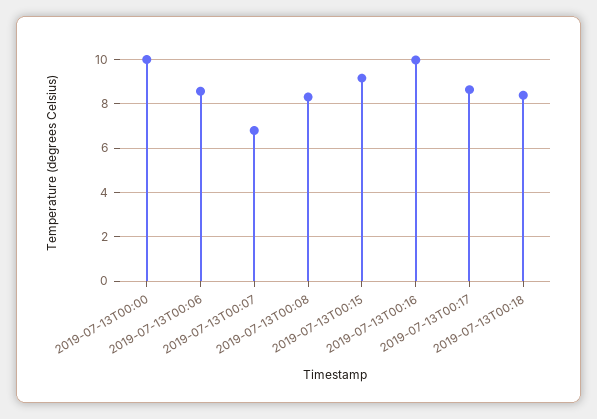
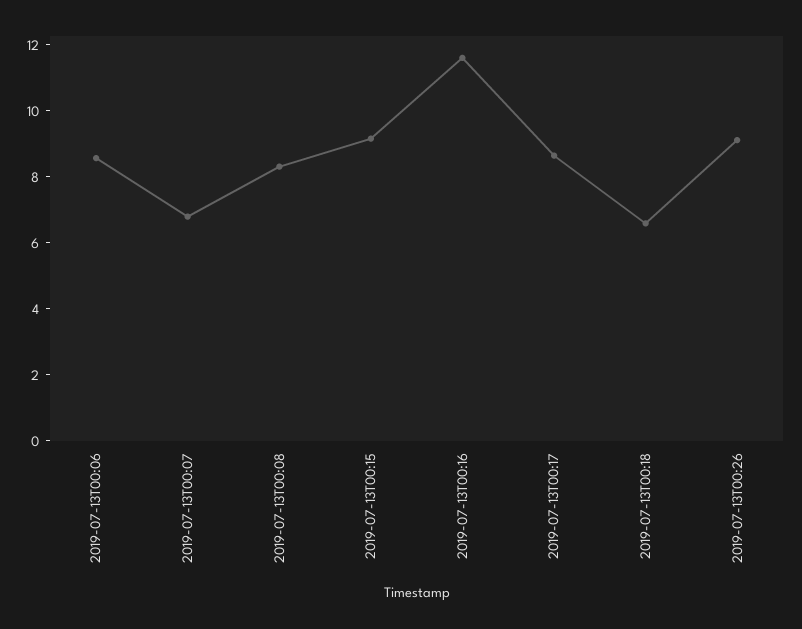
2019-07-13T00:00: 10 -> none
2019-07-13T00:16: 10 -> 11.5
2019-07-13T00:18: 8.5 -> 6.5
2019-07-13T00:26: none -> 9

